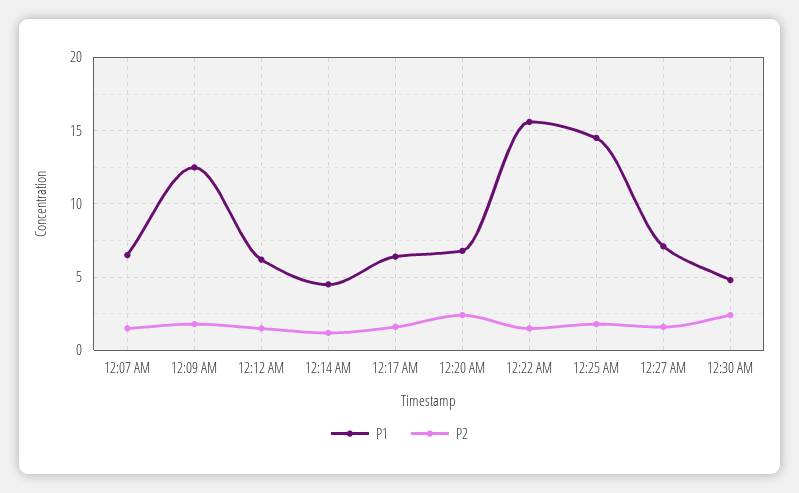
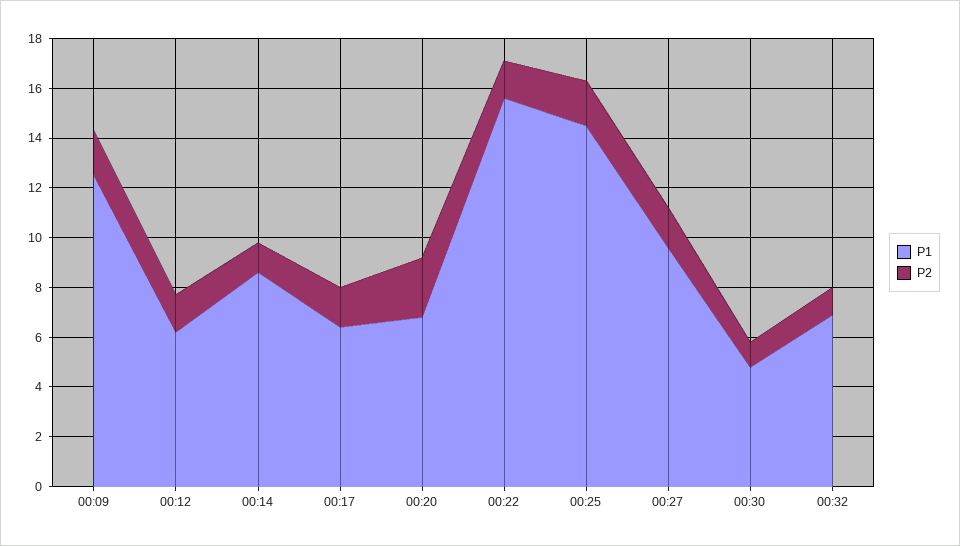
P1, 12:07 AM: 6.5 -> none
P2, 12:07 AM: 1.5 -> none
P1, 12:14 AM: 4.5 -> 8.5
P1, 12:27 AM: 7 -> 9.5
P2, 12:30 AM: 2.5 -> 1
P1, 00:32: none -> 7
P2, 00:32: none -> 1

